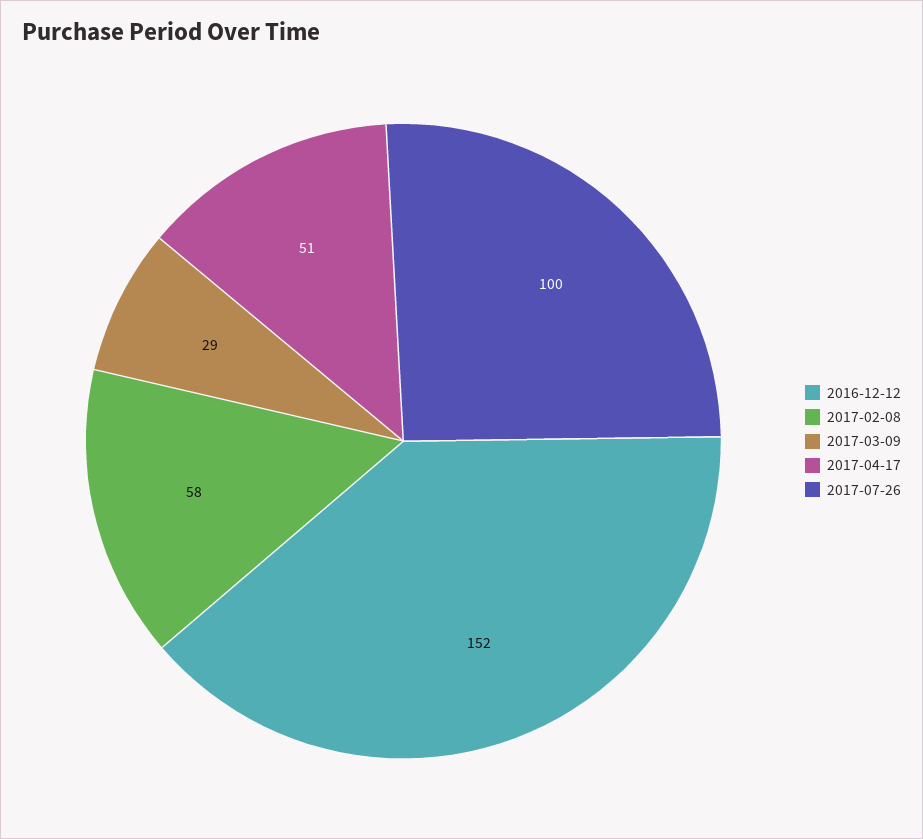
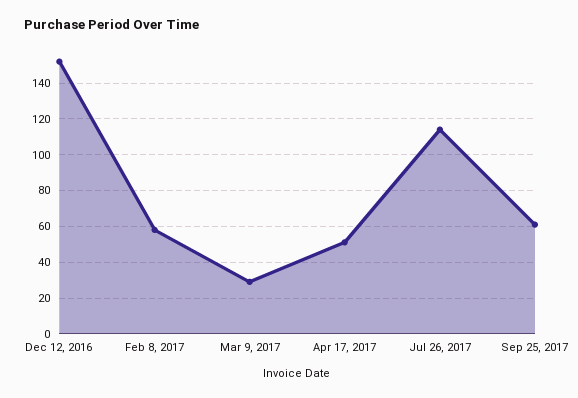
2017-07-26: 100 -> 115
Sep 25, 2017: none -> 60

